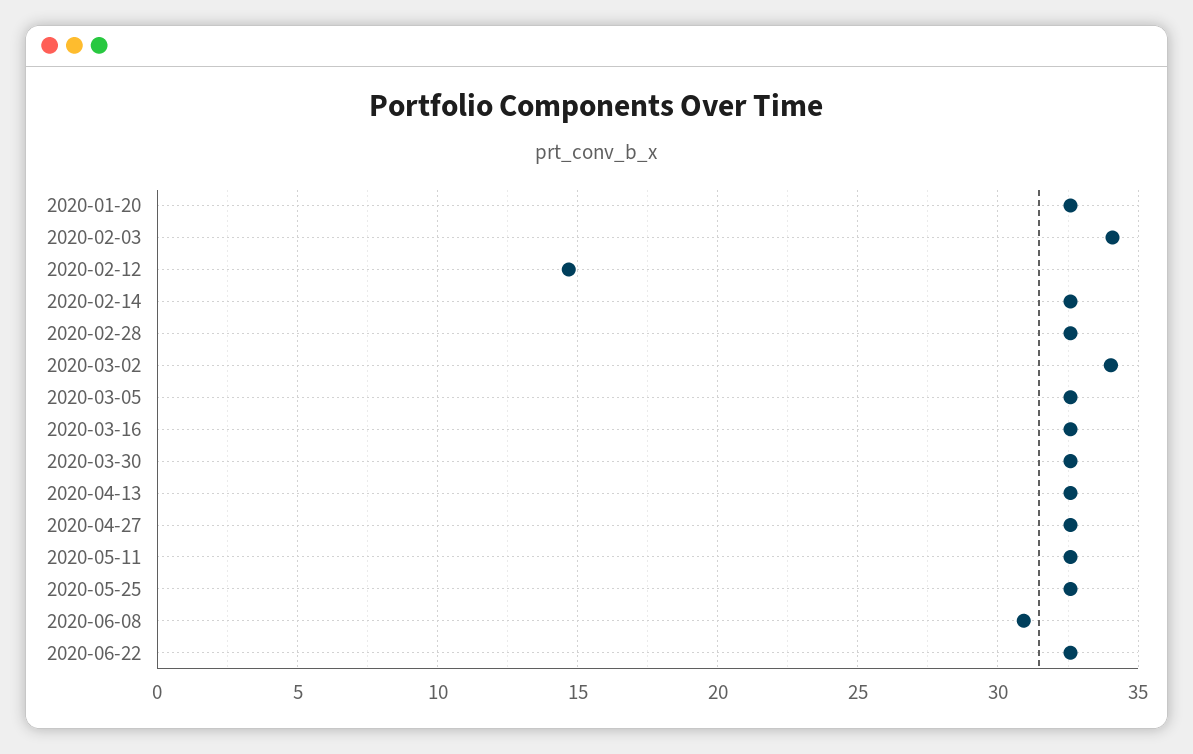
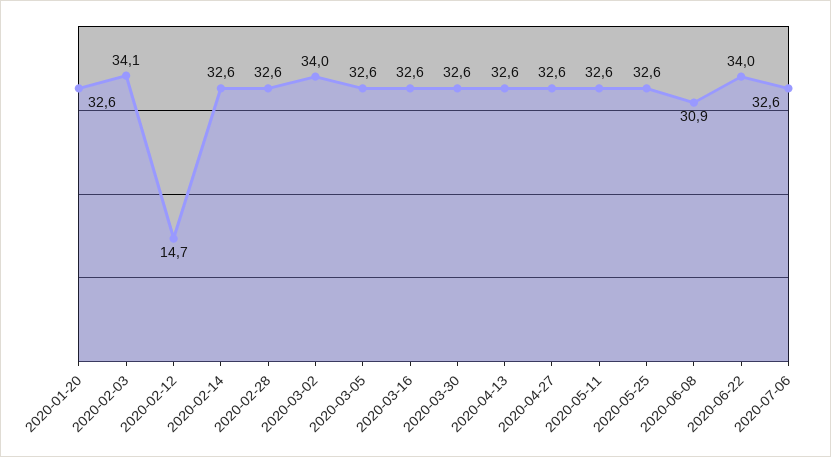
2020-06-22: 32.5 -> 34
2020-07-06: none -> 32.6

